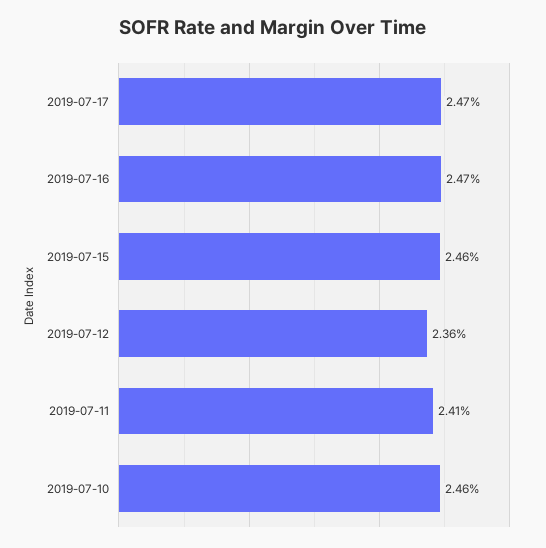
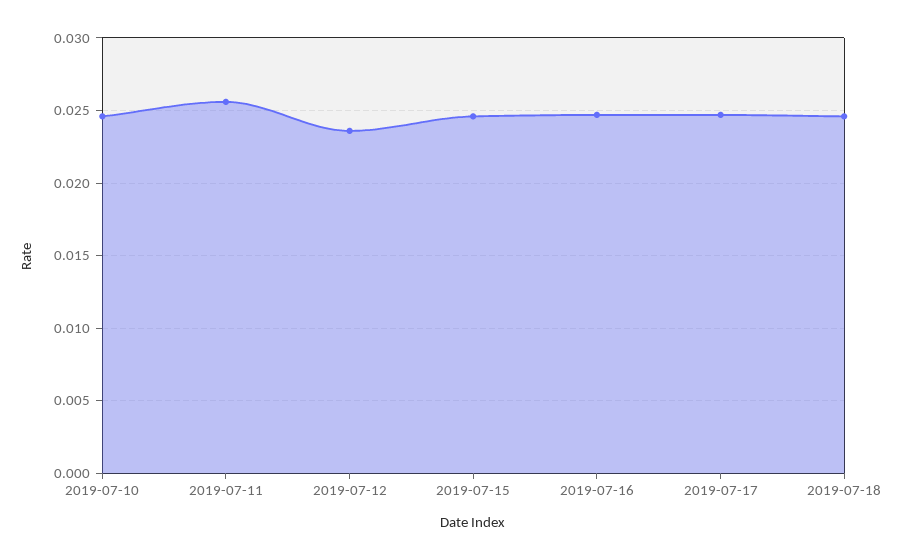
2019-07-11: 0.0241 -> 0.0255
2019-07-18: none -> 0.0245

